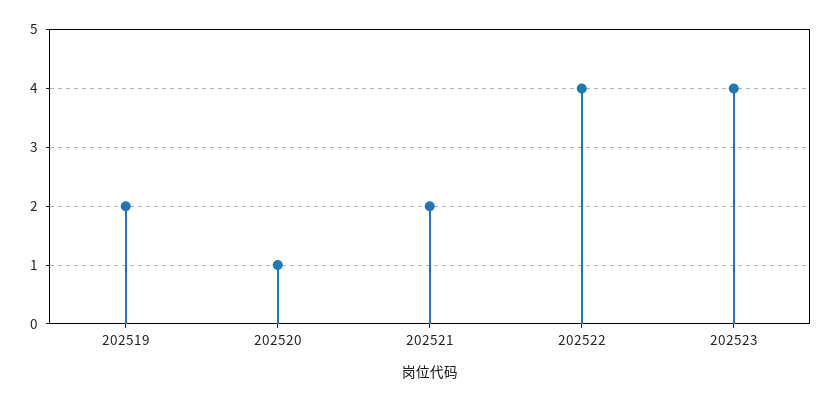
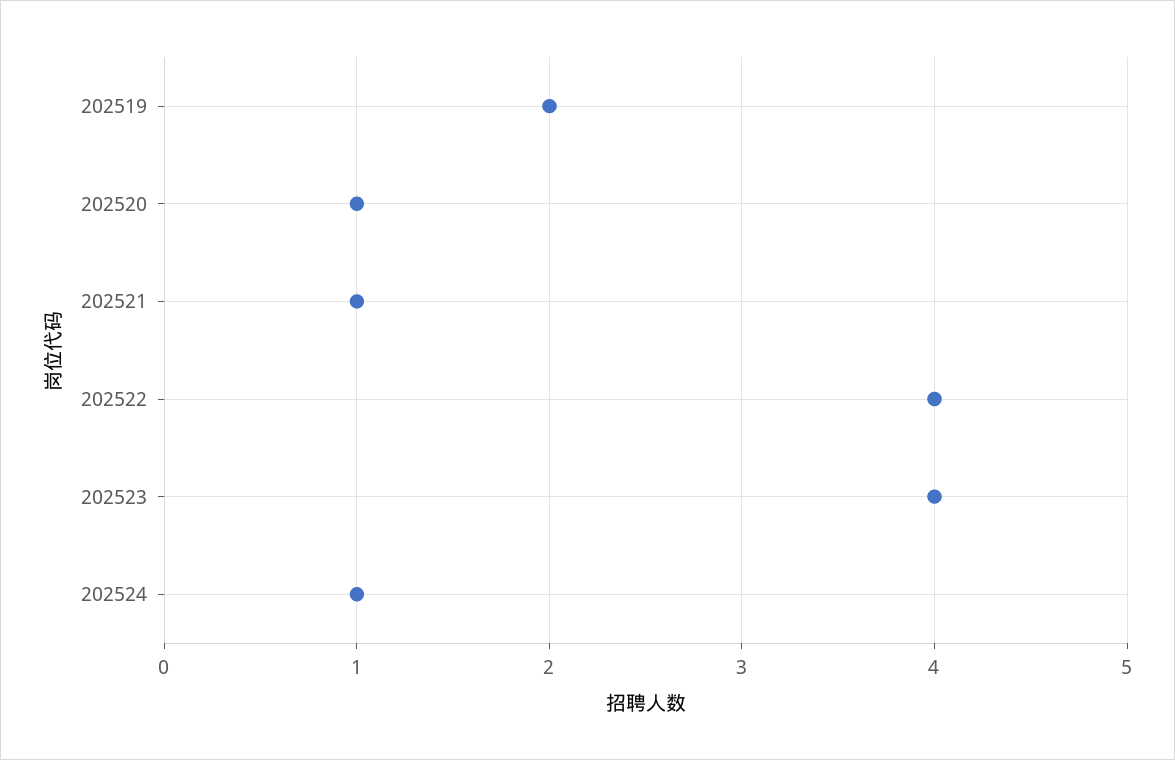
202521: 2 -> 1
202524: none -> 1

